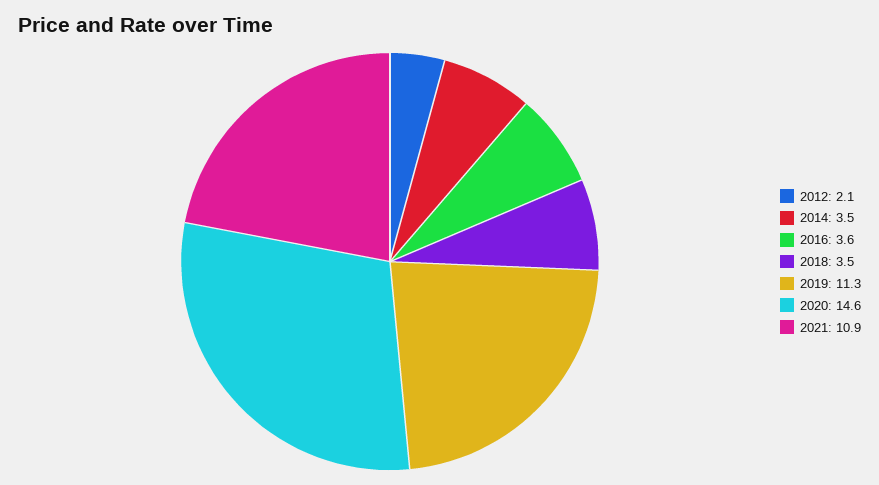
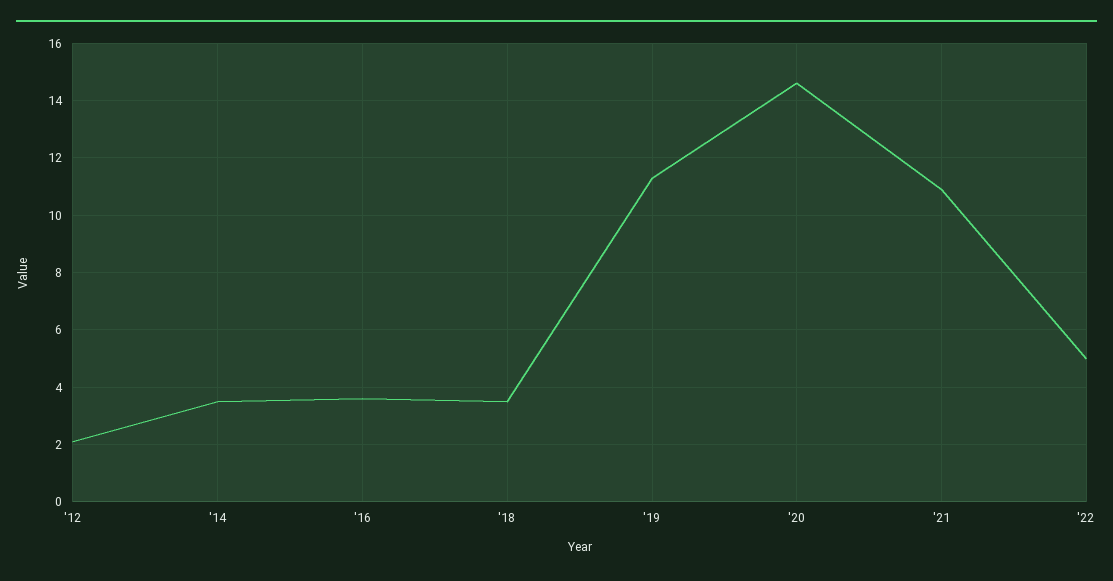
'22: none -> 5

